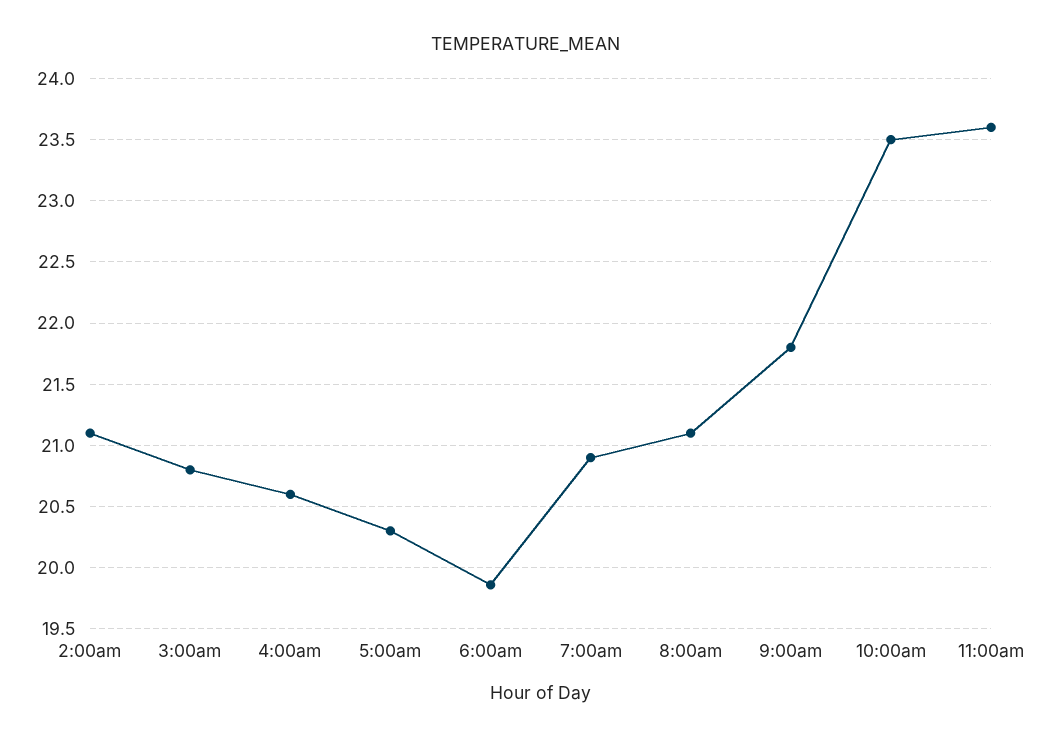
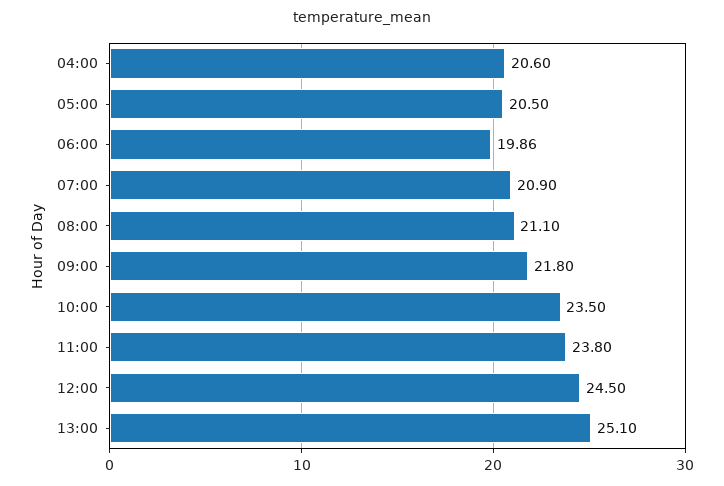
2:00am: 21.1 -> none
3:00am: 20.8 -> none
5:00am: 20.3 -> 20.5
11:00am: 23.6 -> 23.8
12:00: none -> 24.5
13:00: none -> 25.1

